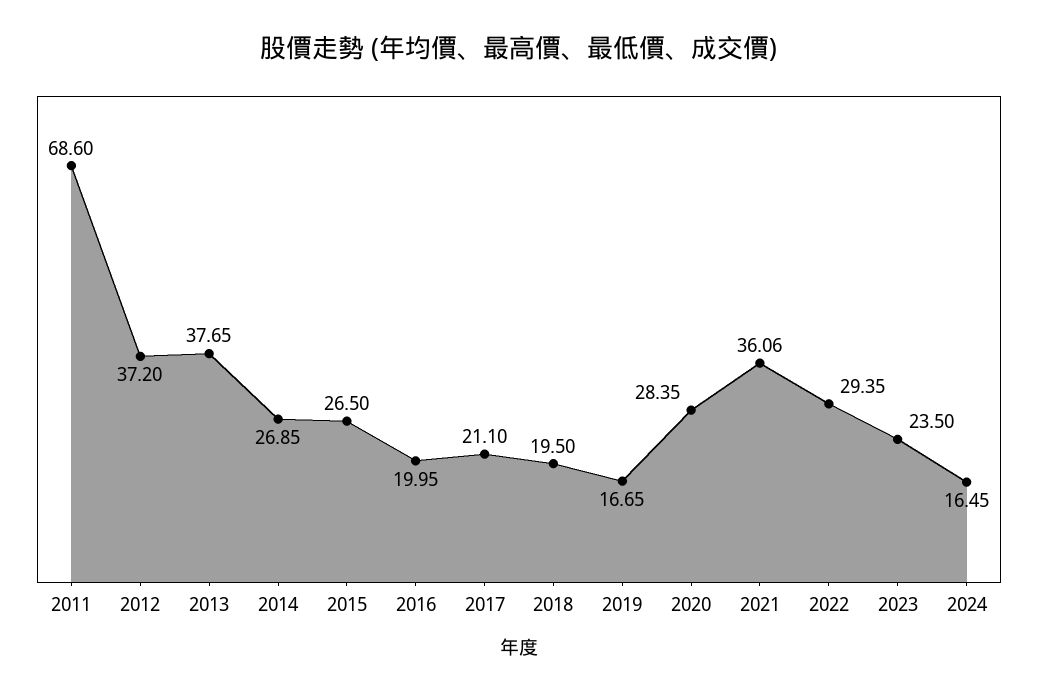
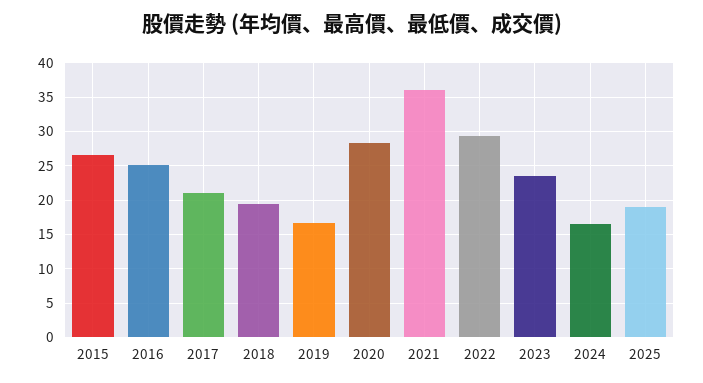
2011: 68.6 -> none
2012: 37.2 -> none
2013: 37.65 -> none
2014: 26.85 -> none
2016: 19.95 -> 25
2025: none -> 19

